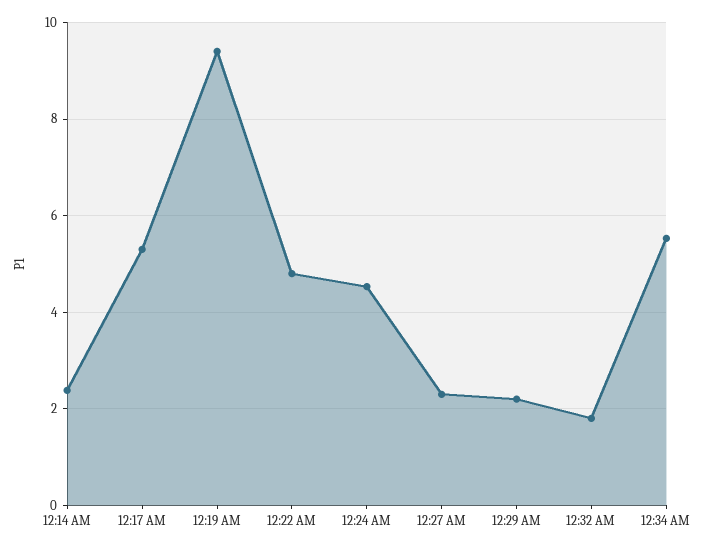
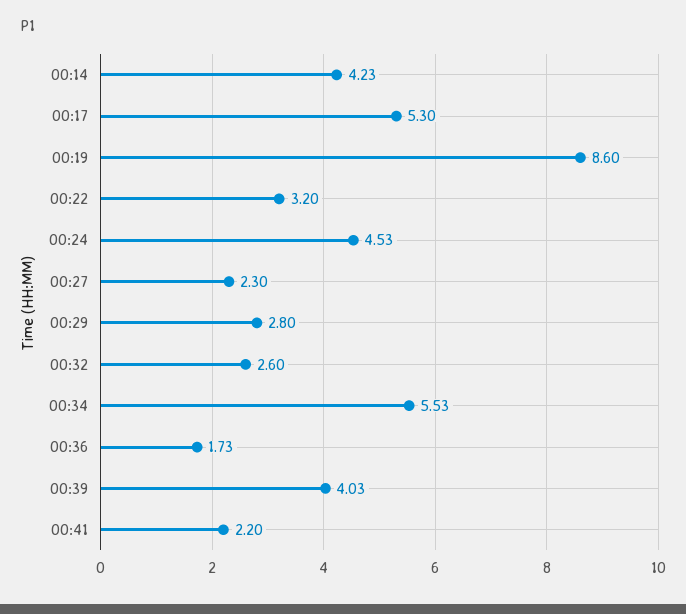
12:14 AM: 2.4 -> 4.23
12:19 AM: 9.4 -> 8.6
12:22 AM: 4.8 -> 3.2
12:29 AM: 2.2 -> 2.8
12:32 AM: 1.8 -> 2.6
00:36: none -> 1.73
00:39: none -> 4.03
00:41: none -> 2.2

